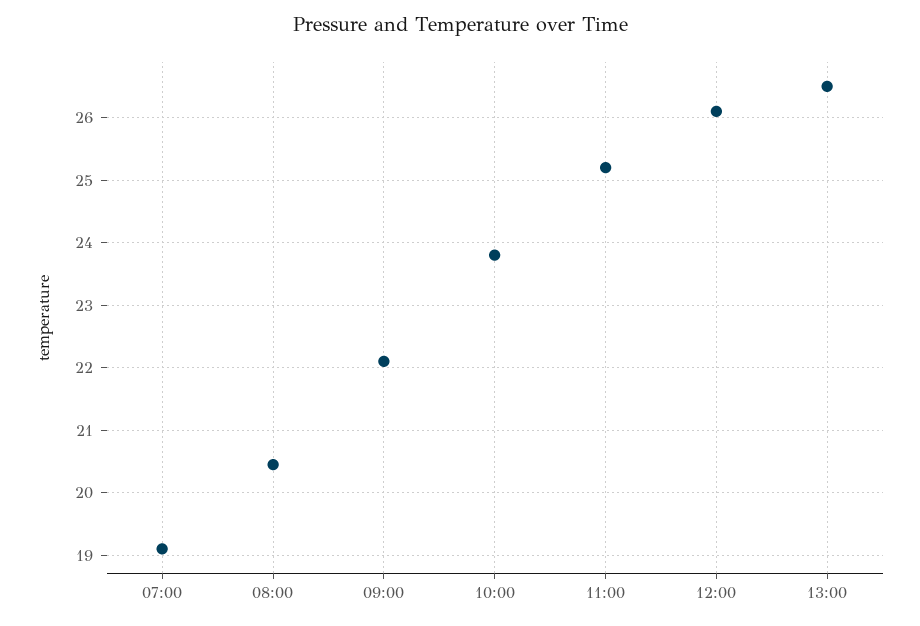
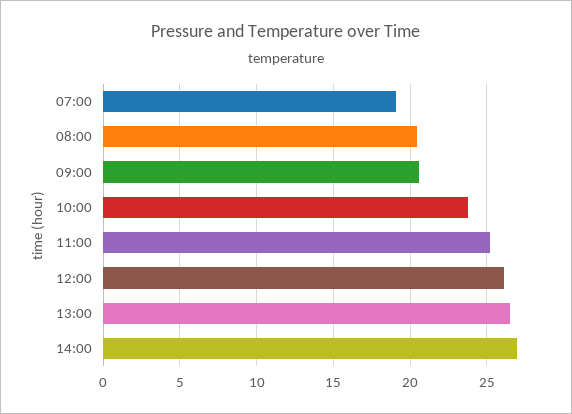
09:00: 22.1 -> 20.5
14:00: none -> 27

